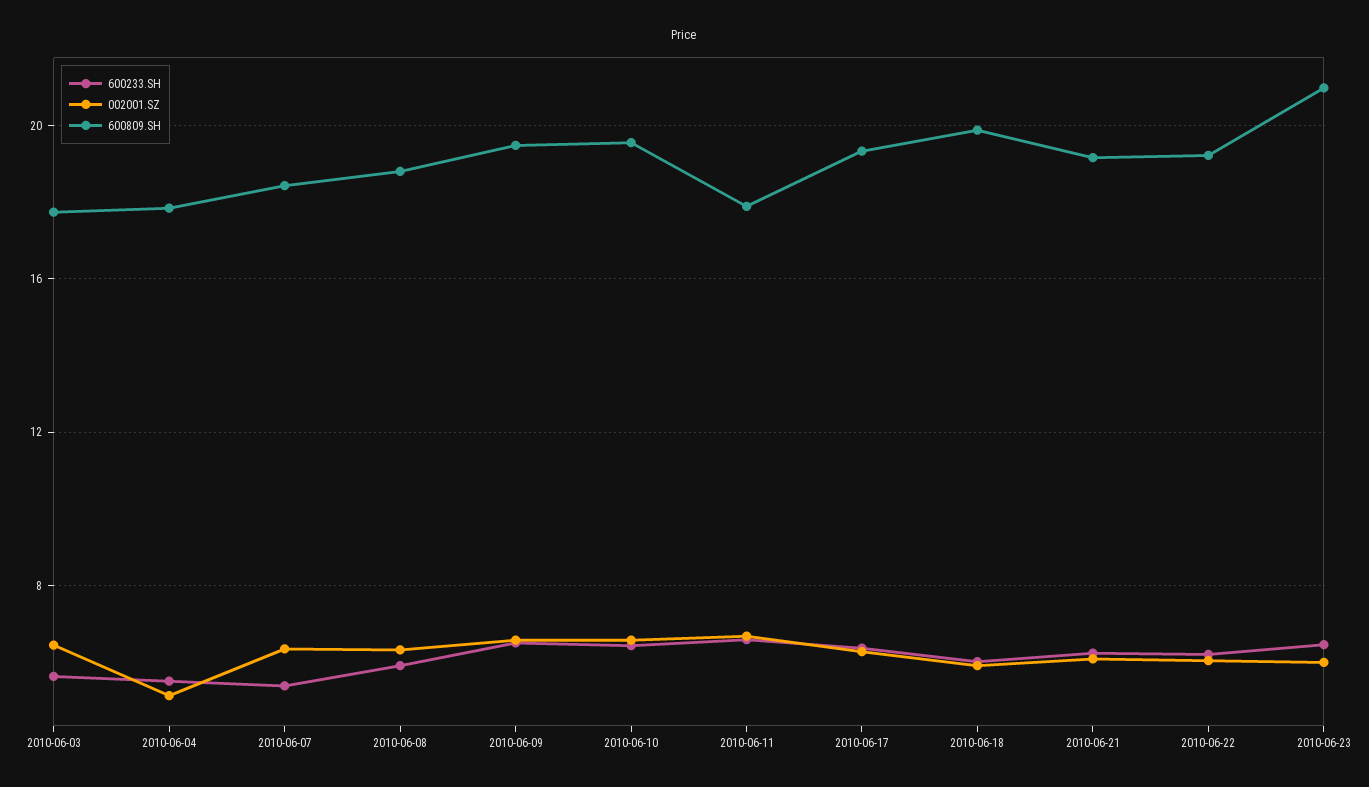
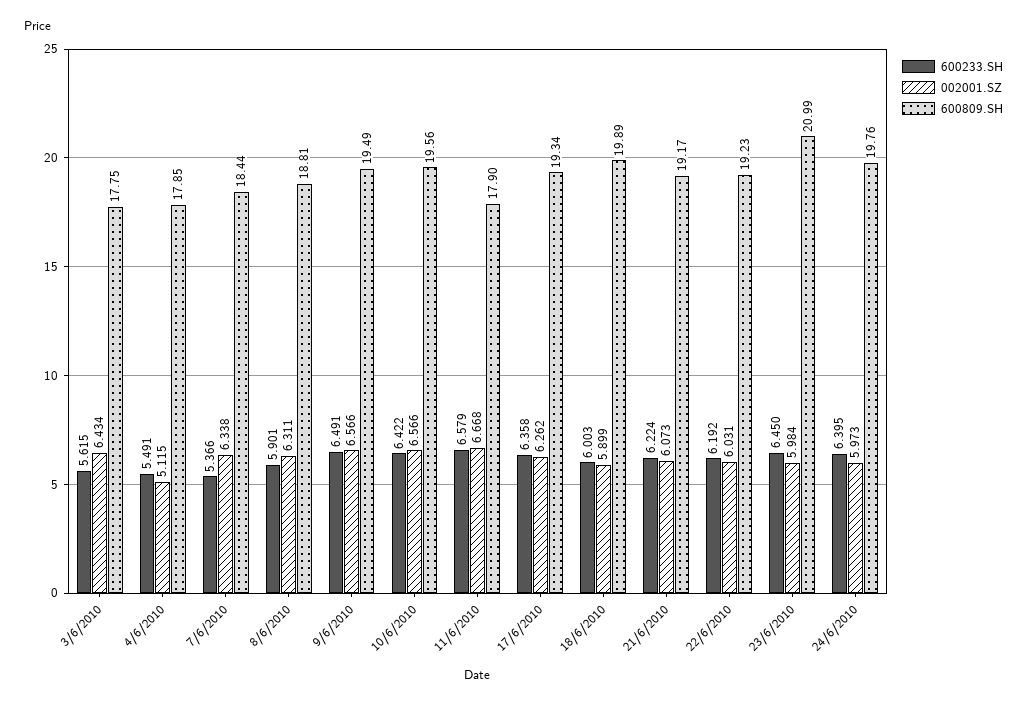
600233.SH, 24/6/2010: none -> 6.395
002001.SZ, 24/6/2010: none -> 5.973
600809.SH, 24/6/2010: none -> 19.76

